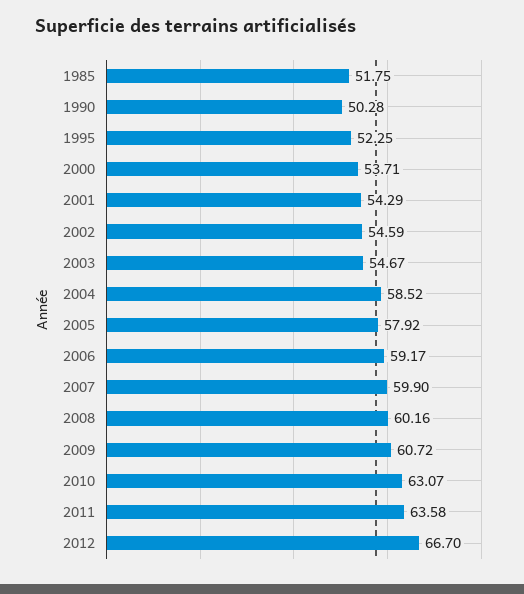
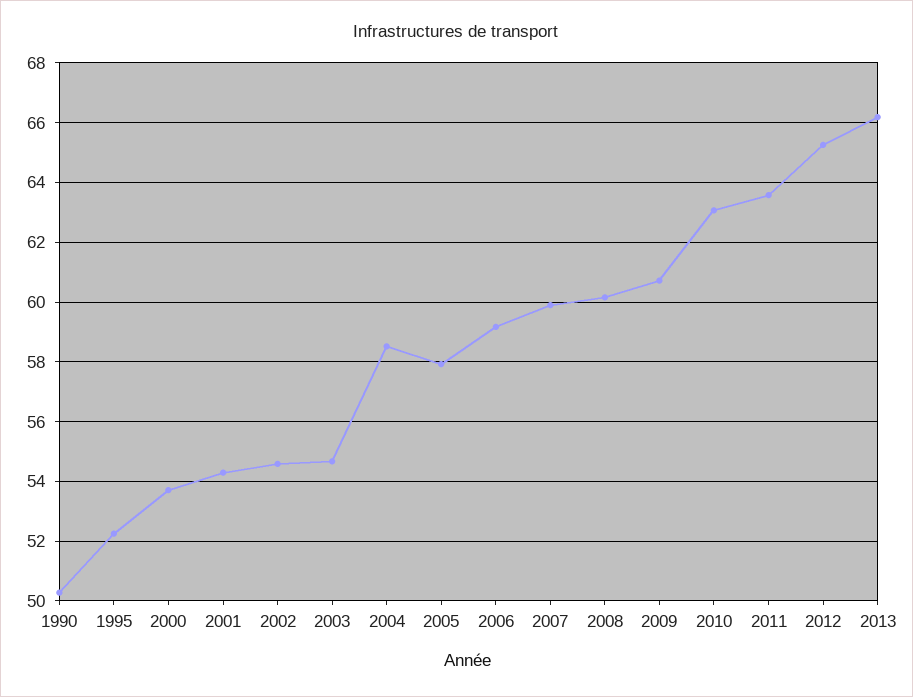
1985: 51.75 -> none
2012: 66.7 -> 65.25
2013: none -> 66.25

